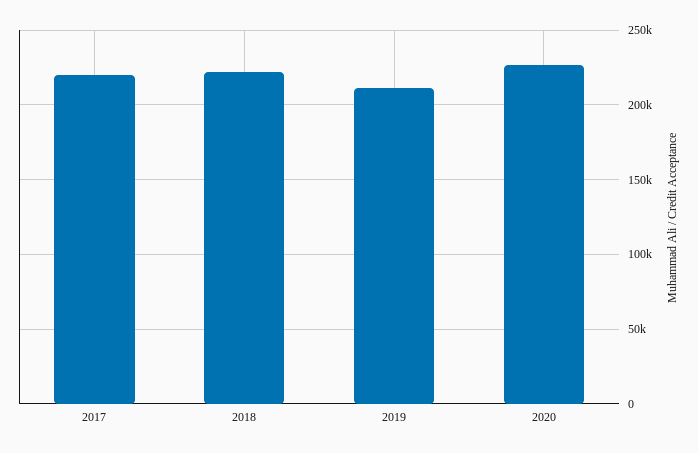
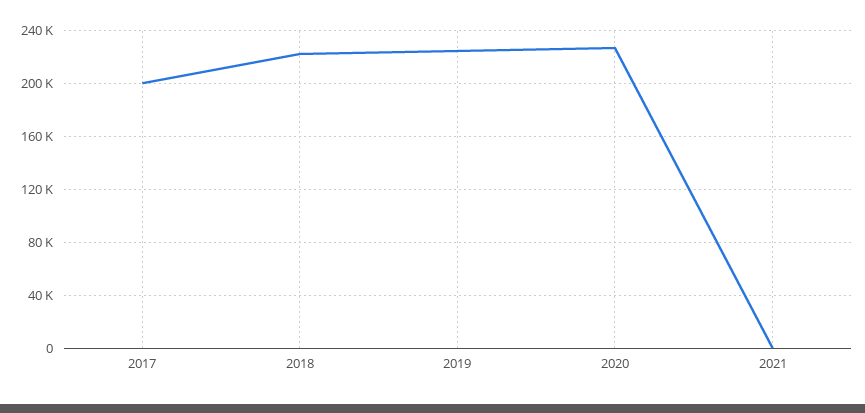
2017: 220000 -> 200000
2019: 210000 -> 225000
2021: none -> 0

